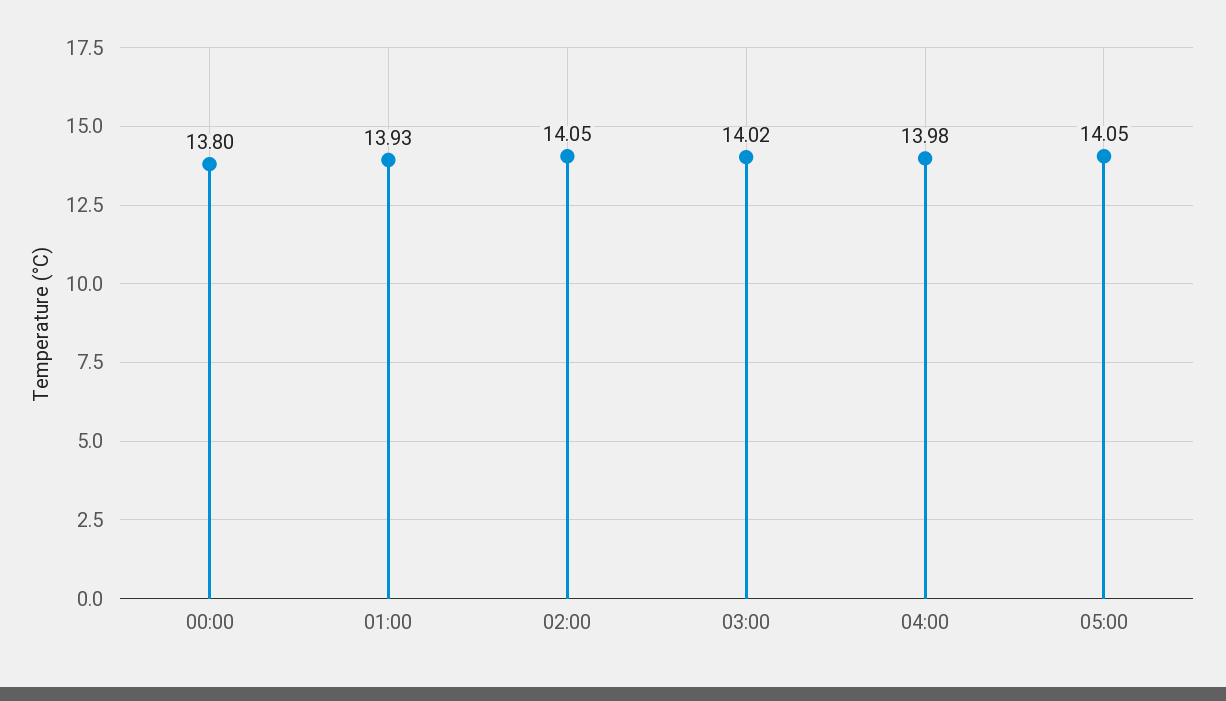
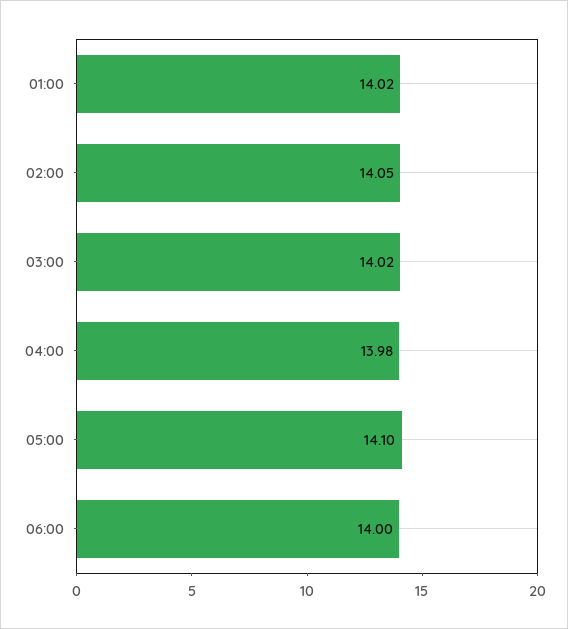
00:00: 13.8 -> none
01:00: 13.93 -> 14.02
05:00: 14.05 -> 14.1
06:00: none -> 14

